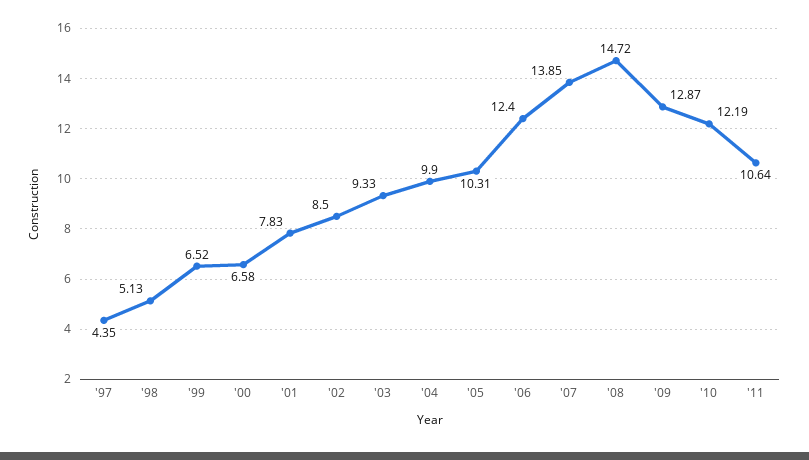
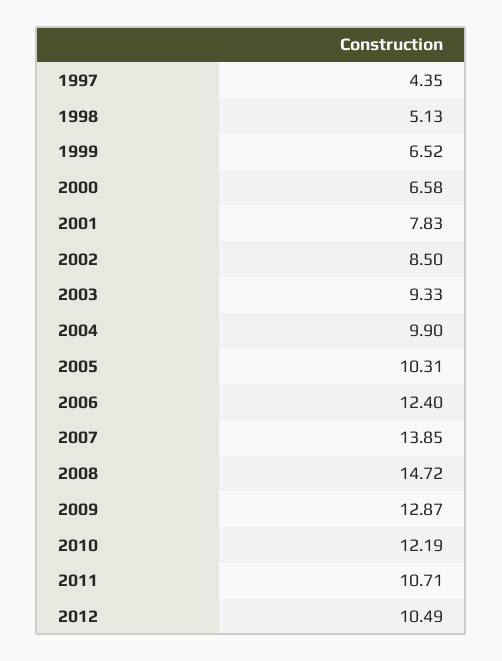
'11: 10.64 -> 10.71
2012: none -> 10.49

